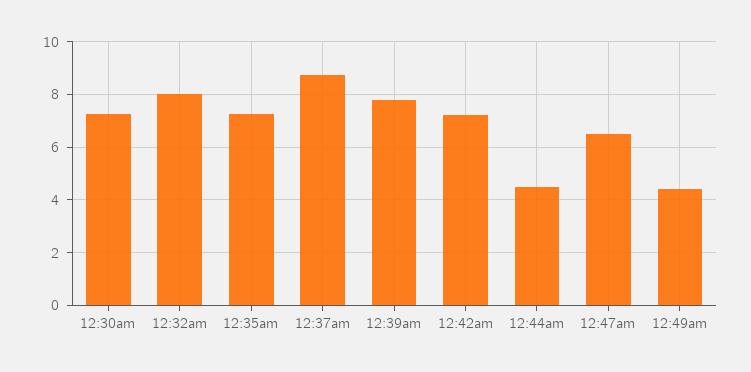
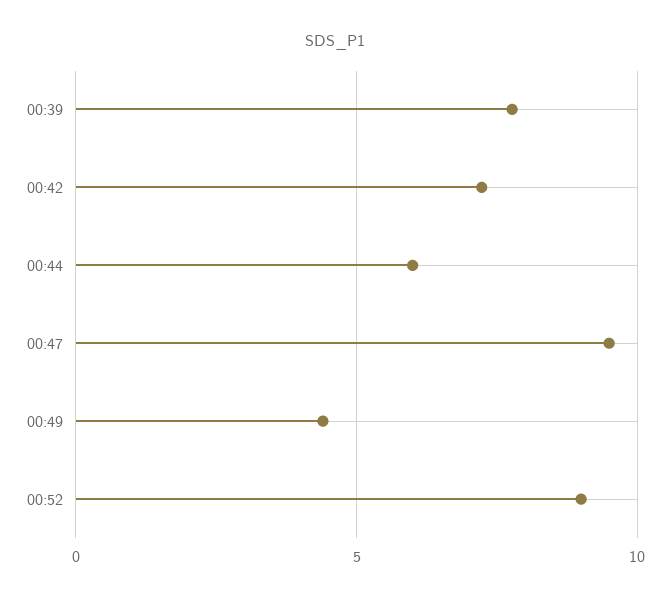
12:30am: 7.25 -> none
12:32am: 8 -> none
12:35am: 7.25 -> none
12:37am: 8.75 -> none
12:44am: 4.5 -> 6
12:47am: 6.5 -> 9.5
00:52: none -> 9

